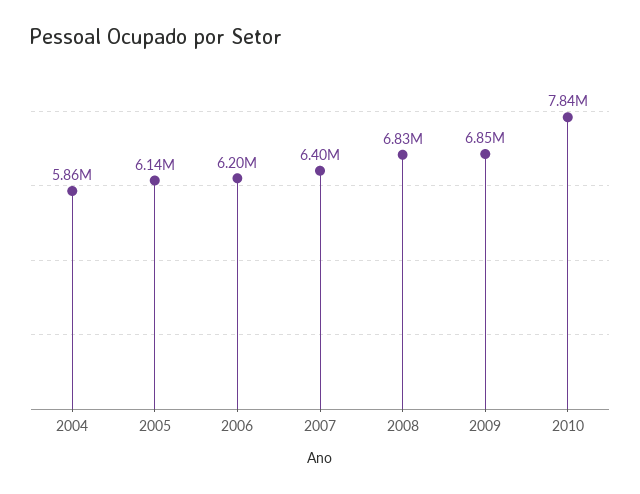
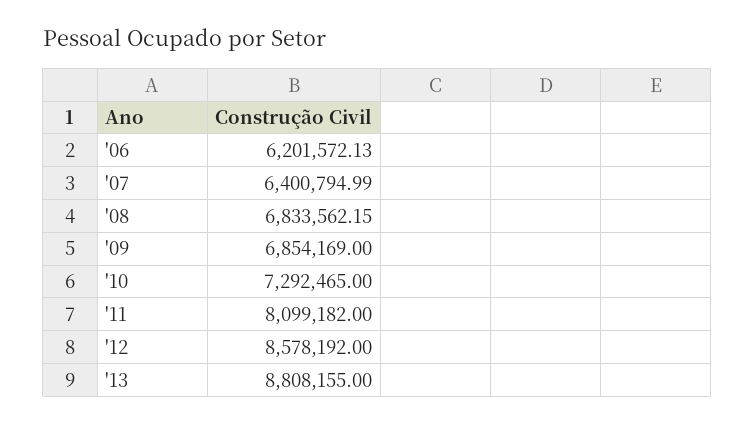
2004: 5860000 -> none
2005: 6140000 -> none
2010: 7840000 -> 7292465
'11: none -> 8099182
'12: none -> 8578192
'13: none -> 8808155

